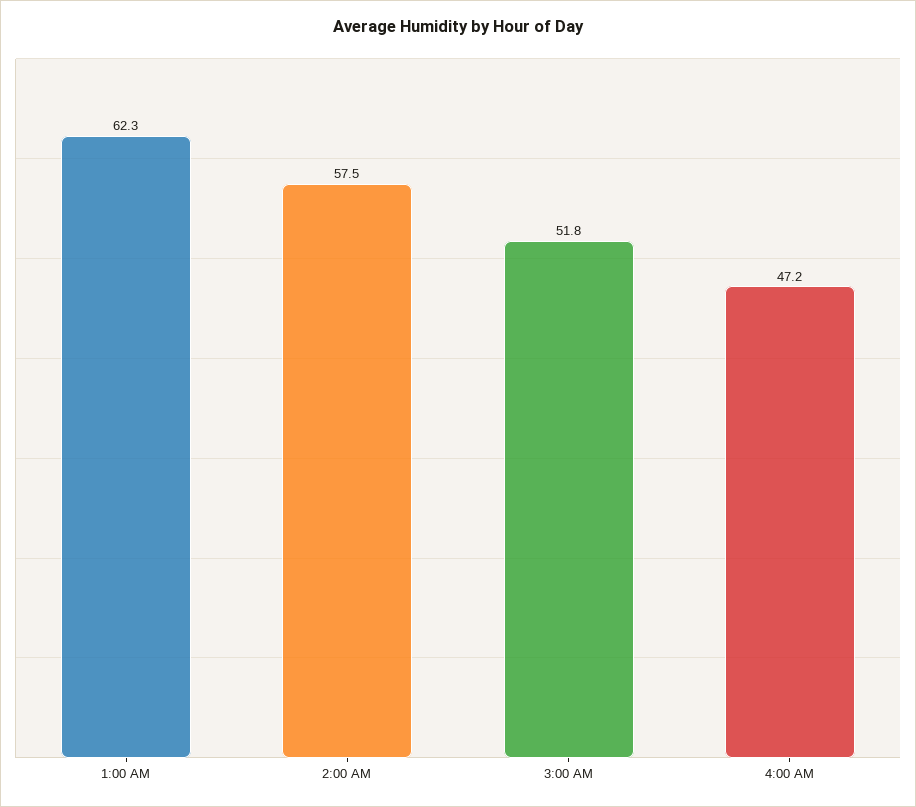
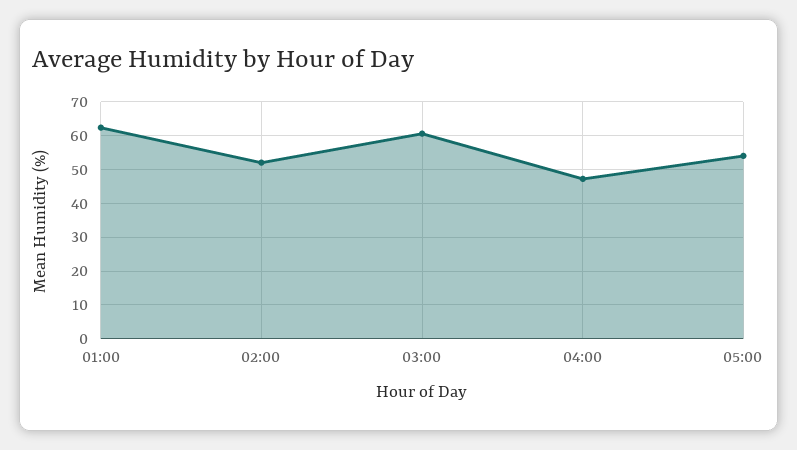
2:00 AM: 57.5 -> 52
3:00 AM: 51.8 -> 60
05:00: none -> 54

